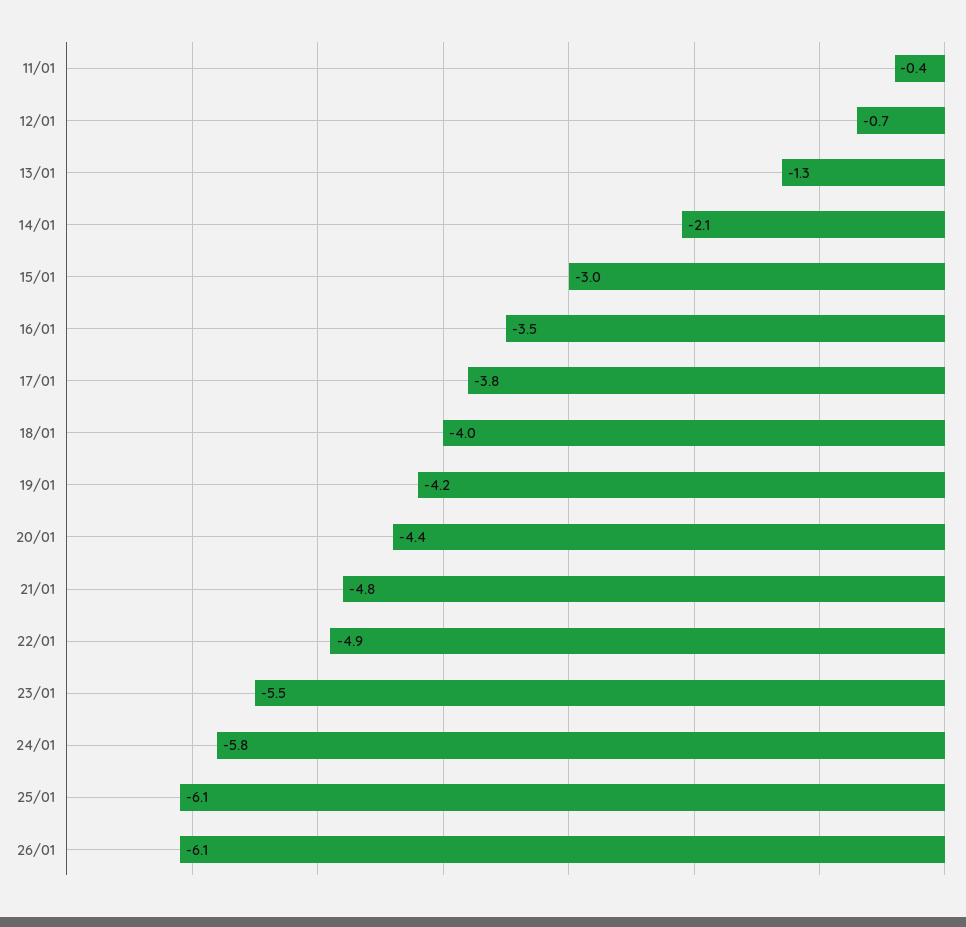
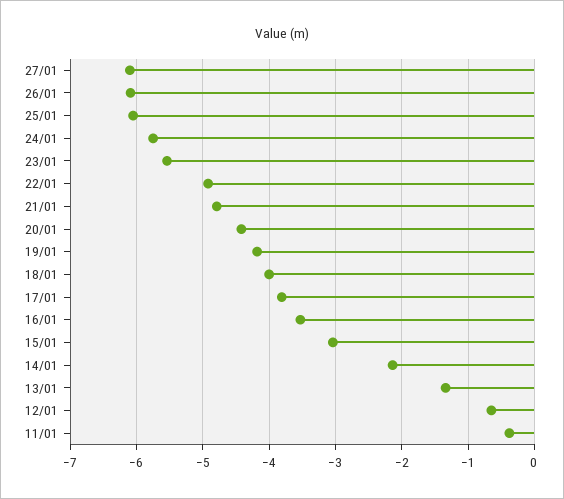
27/01: none -> -6.1

